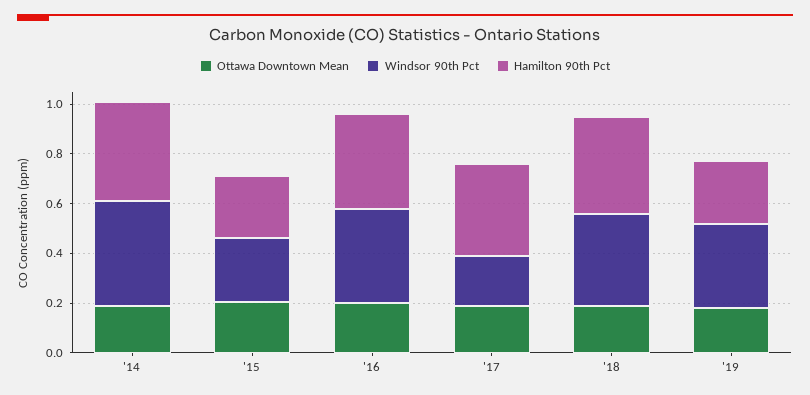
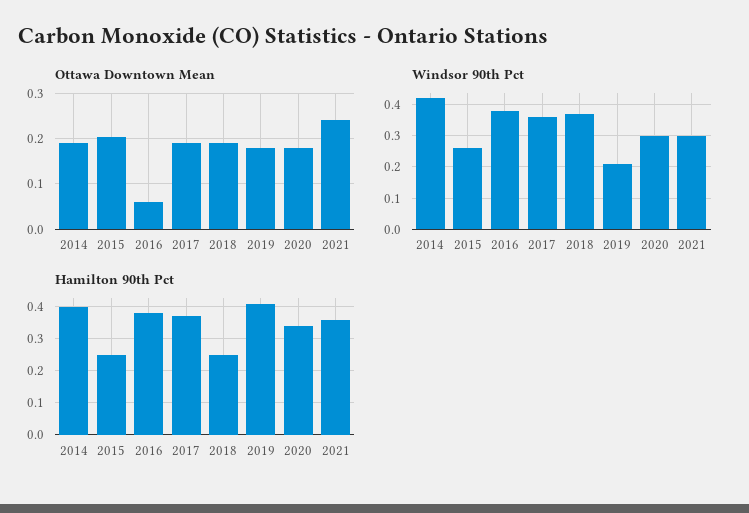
Ottawa Downtown Mean, '16: 0.2 -> 0.06
Windsor 90th Pct, '17: 0.2 -> 0.35
Hamilton 90th Pct, '18: 0.4 -> 0.25
Windsor 90th Pct, '19: 0.35 -> 0.2
Hamilton 90th Pct, '19: 0.25 -> 0.4
Ottawa Downtown Mean, 2020: none -> 0.18
Ottawa Downtown Mean, 2021: none -> 0.24
Windsor 90th Pct, 2020: none -> 0.3
Windsor 90th Pct, 2021: none -> 0.3
Hamilton 90th Pct, 2020: none -> 0.35
Hamilton 90th Pct, 2021: none -> 0.35

